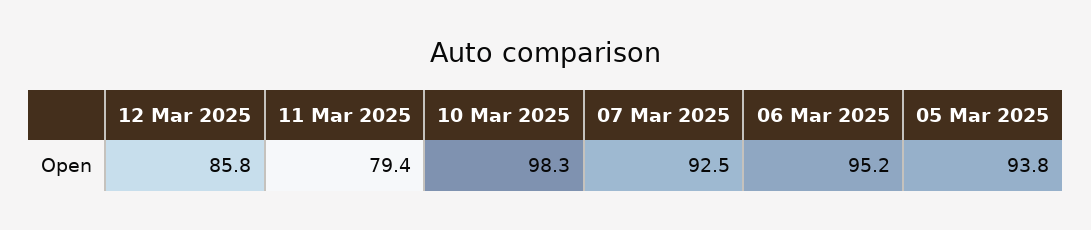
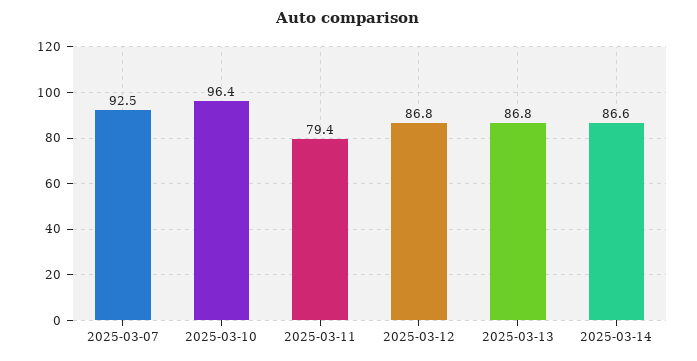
12 Mar 2025: 85.8 -> 86.8
10 Mar 2025: 98.3 -> 96.4
06 Mar 2025: 95.2 -> none
05 Mar 2025: 93.8 -> none
2025-03-13: none -> 86.8
2025-03-14: none -> 86.6

